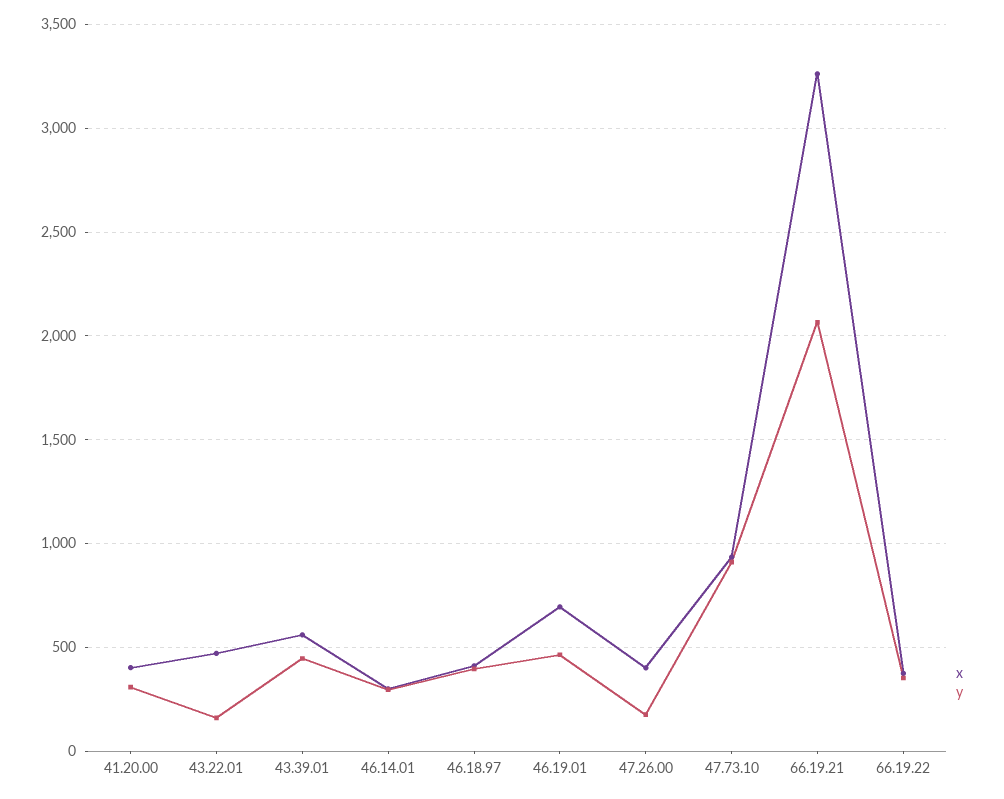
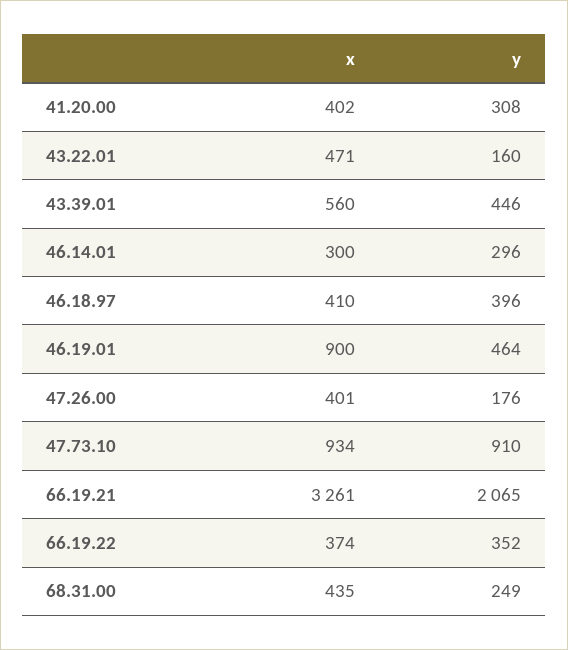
x, 46.19.01: 700 -> 900
x, 68.31.00: none -> 435
y, 68.31.00: none -> 249

